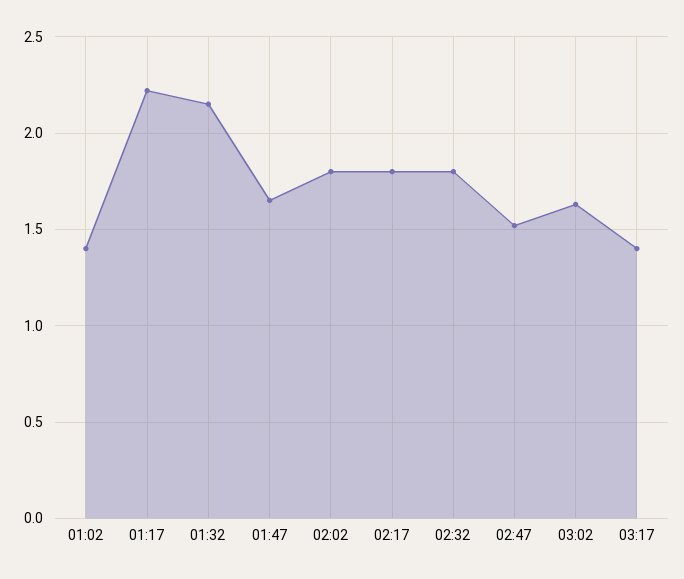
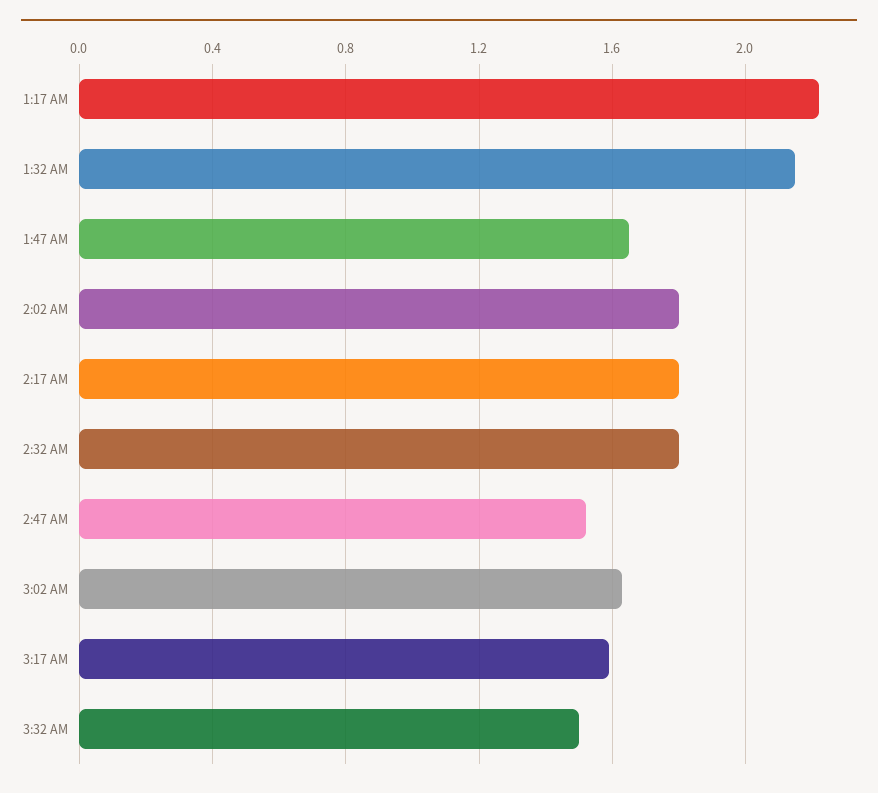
01:02: 1.4 -> none
03:17: 1.4 -> 1.6
3:32 AM: none -> 1.5

